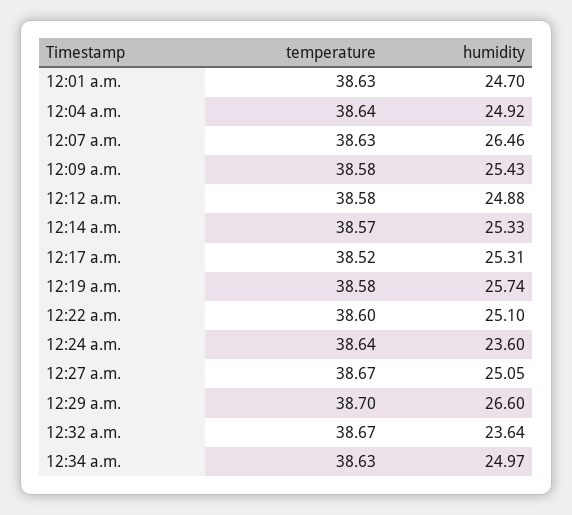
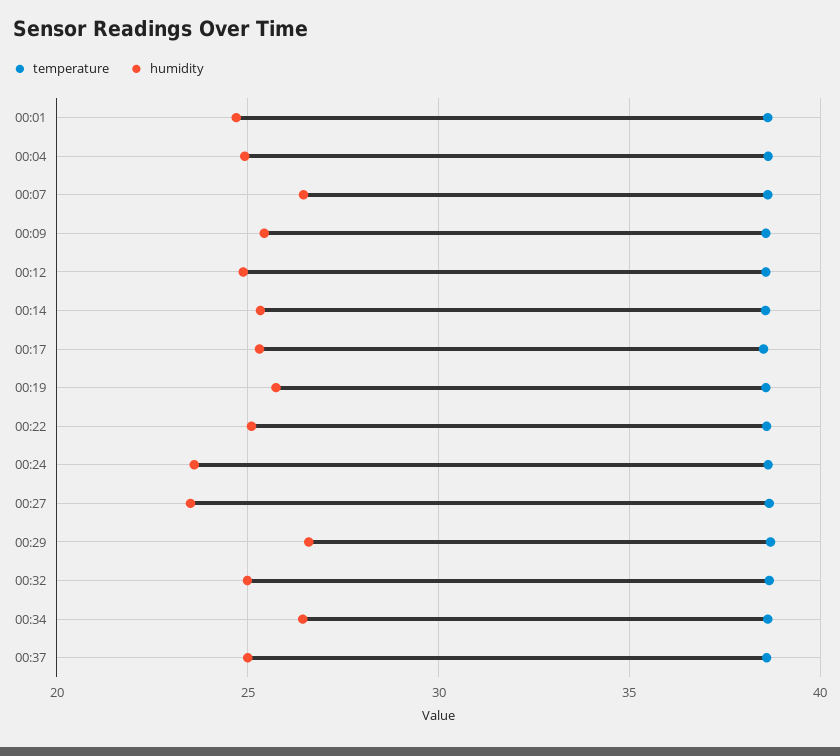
humidity, 12:27 a.m.: 25.05 -> 23.5
humidity, 12:32 a.m.: 23.64 -> 25
humidity, 12:34 a.m.: 24.97 -> 26.5
temperature, 00:37: none -> 38.5
humidity, 00:37: none -> 25

